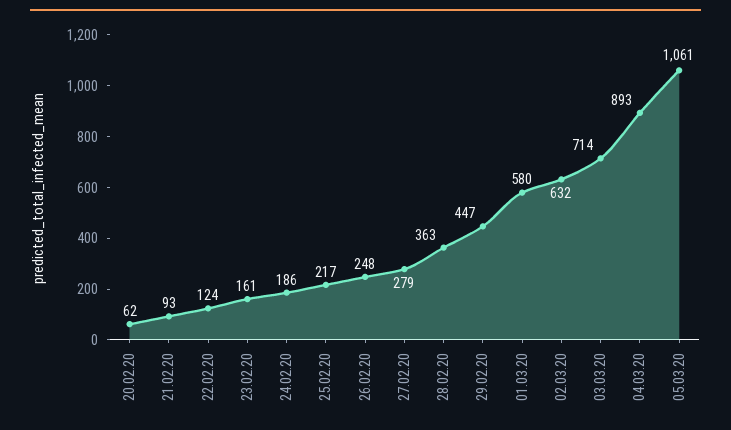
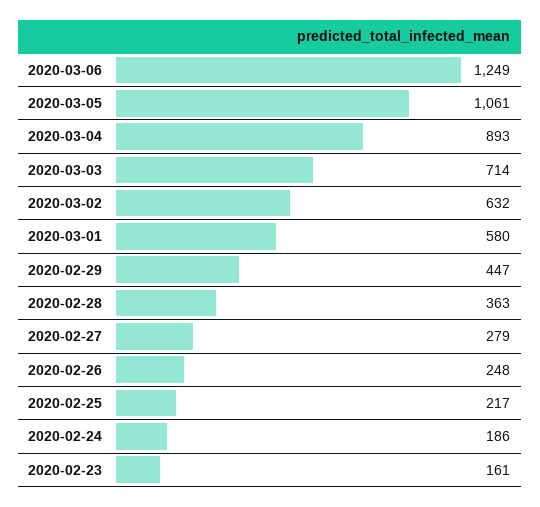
20.02.20: 62 -> none
21.02.20: 93 -> none
22.02.20: 124 -> none
2020-03-06: none -> 1249

